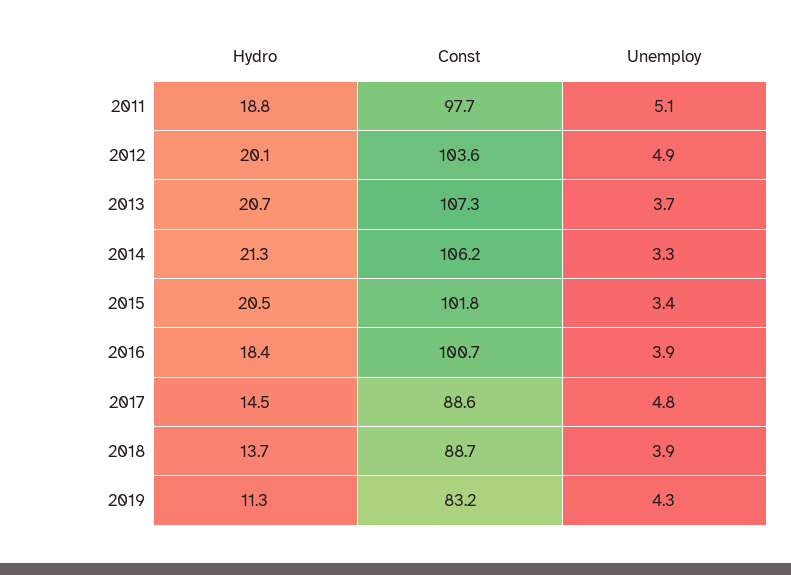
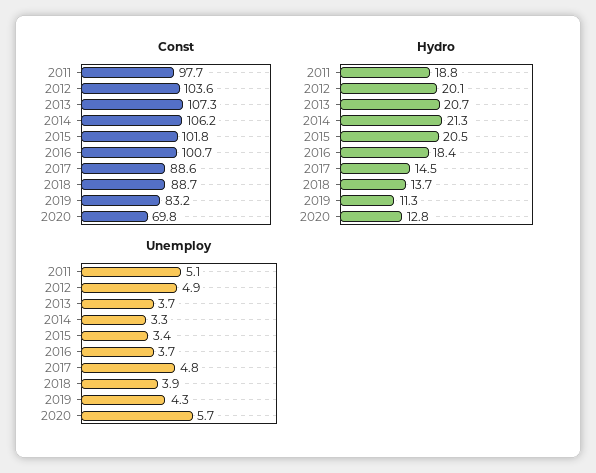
Unemploy, 2016: 3.9 -> 3.7
Const, 2020: none -> 69.8
Hydro, 2020: none -> 12.8
Unemploy, 2020: none -> 5.7

